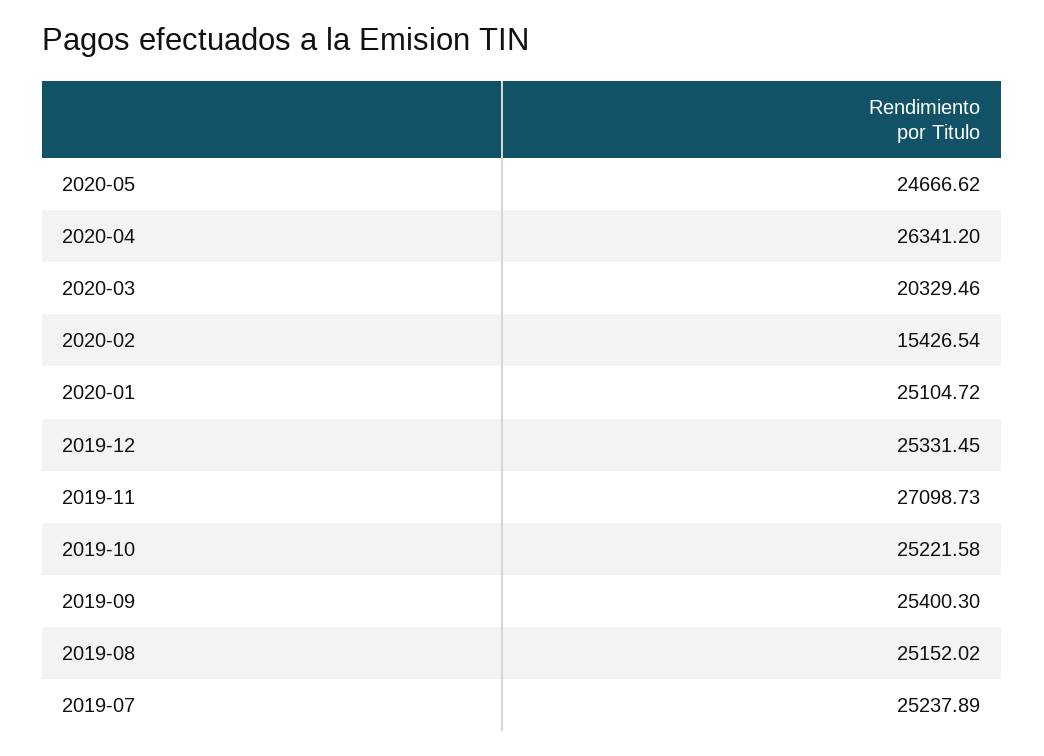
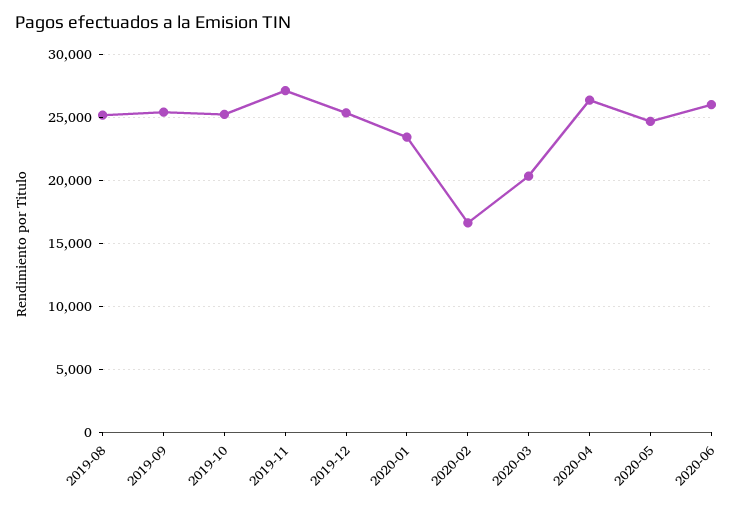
2020-02: 15426.54 -> 16500
2020-01: 25104.72 -> 23500
2019-07: 25237.89 -> none
2020-06: none -> 26000

